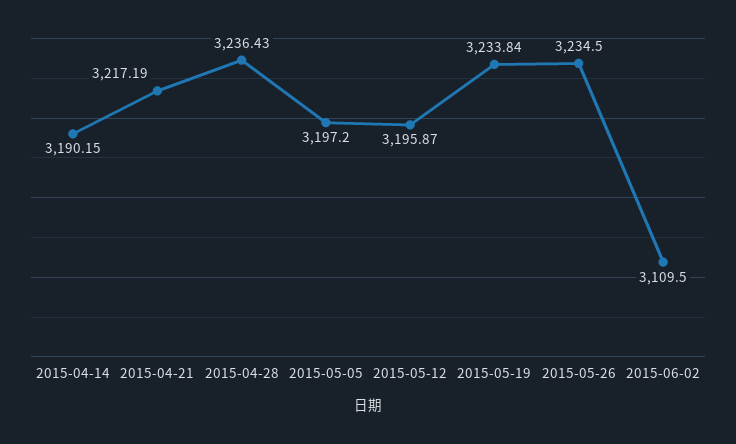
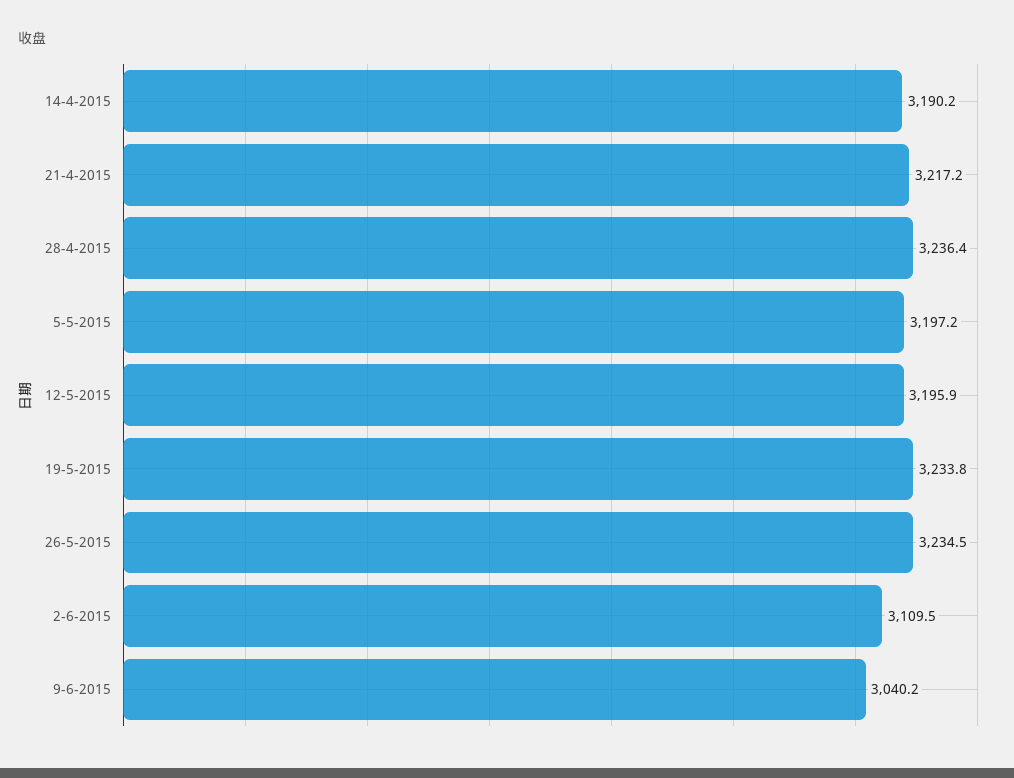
9-6-2015: none -> 3040.2

